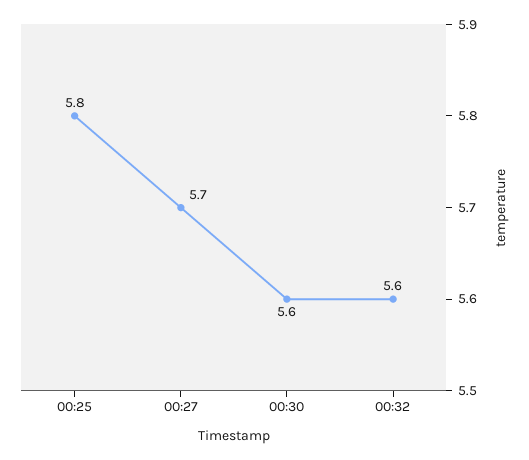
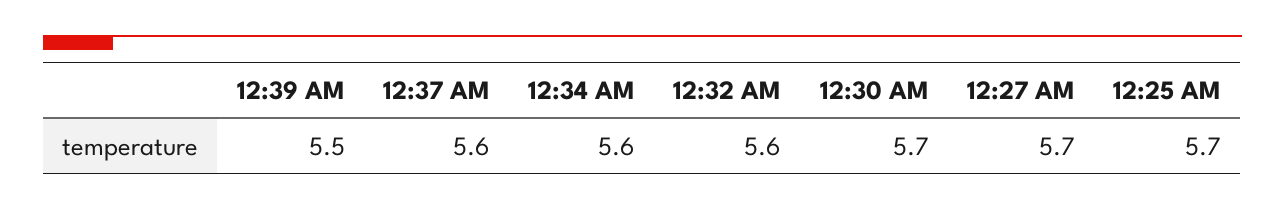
00:25: 5.8 -> 5.7
00:30: 5.6 -> 5.7
12:39 AM: none -> 5.5
12:37 AM: none -> 5.6
12:34 AM: none -> 5.6

